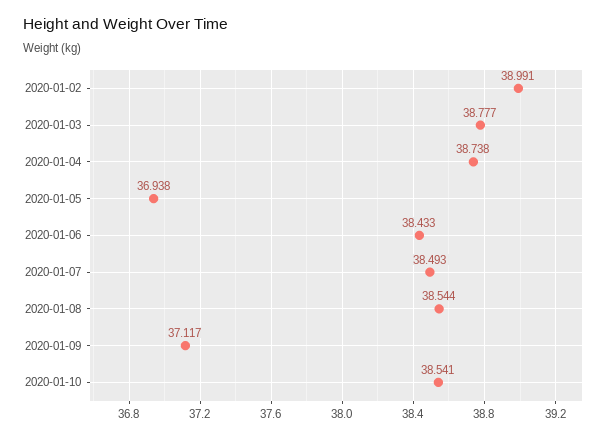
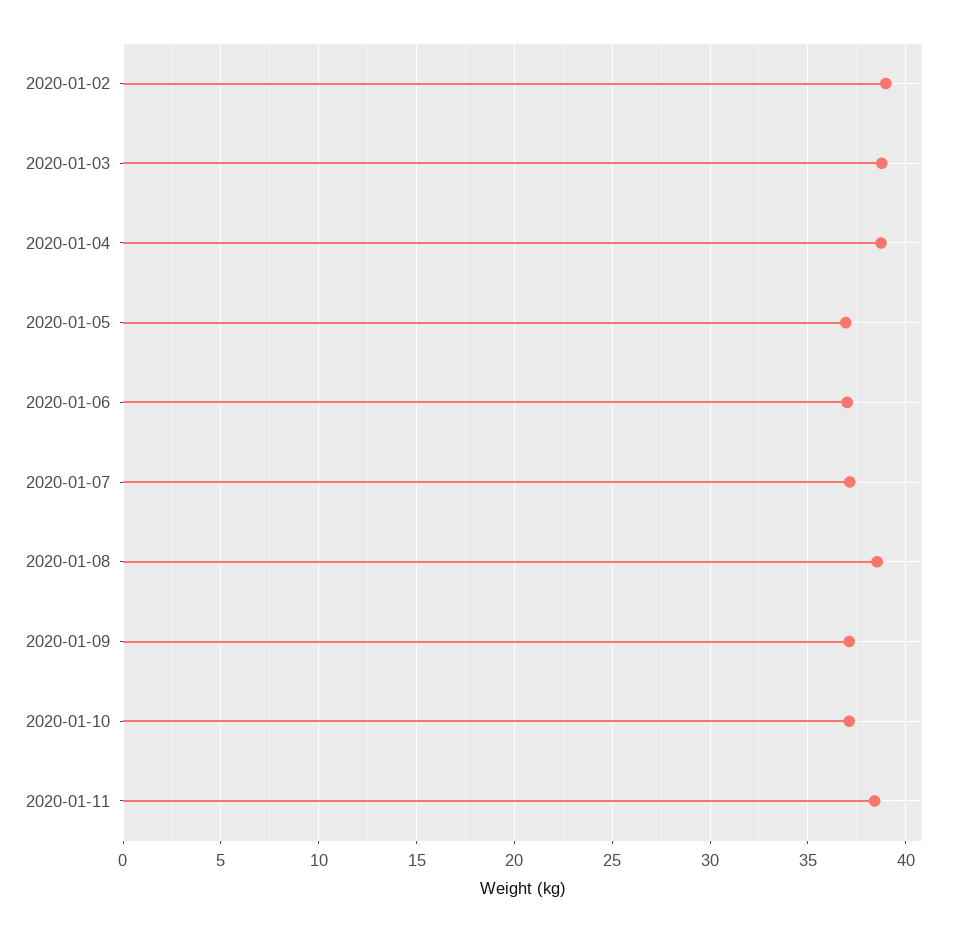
2020-01-06: 38.433 -> 37
2020-01-07: 38.493 -> 37
2020-01-10: 38.541 -> 37
2020-01-11: none -> 38.5

